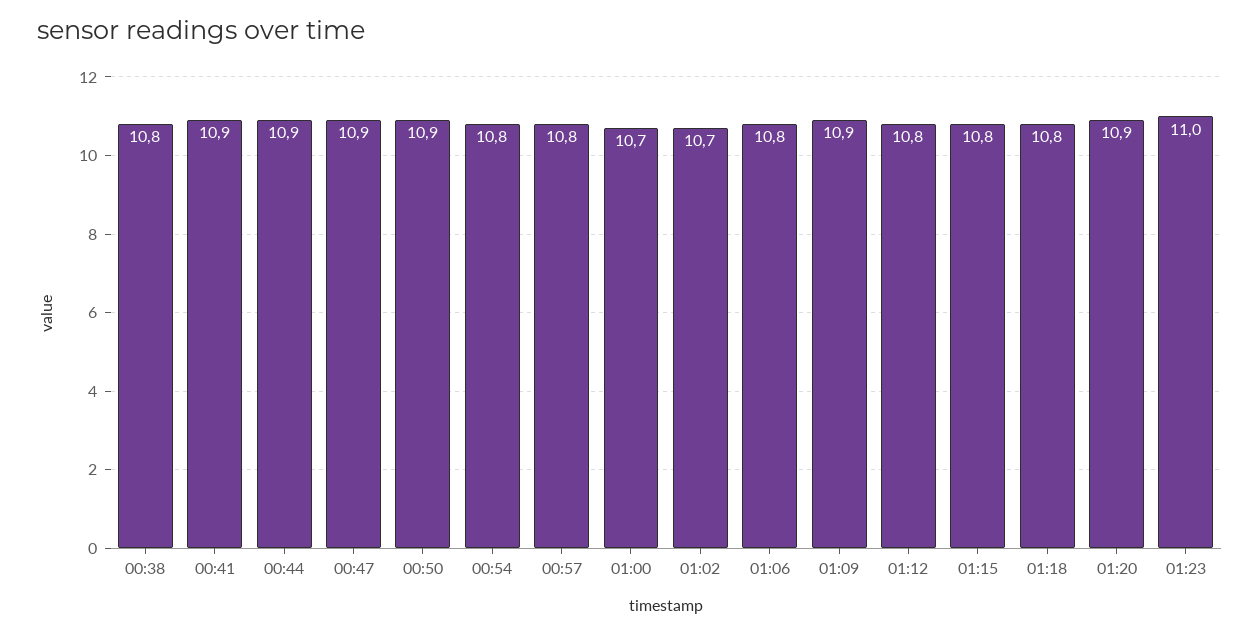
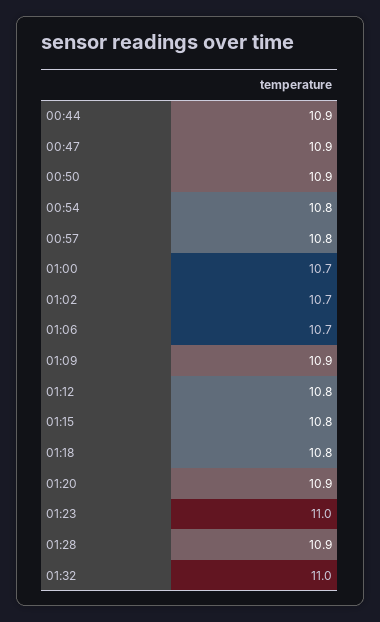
00:38: 10.8 -> none
00:41: 10.9 -> none
01:06: 10.8 -> 10.7
01:28: none -> 10.9
01:32: none -> 11

